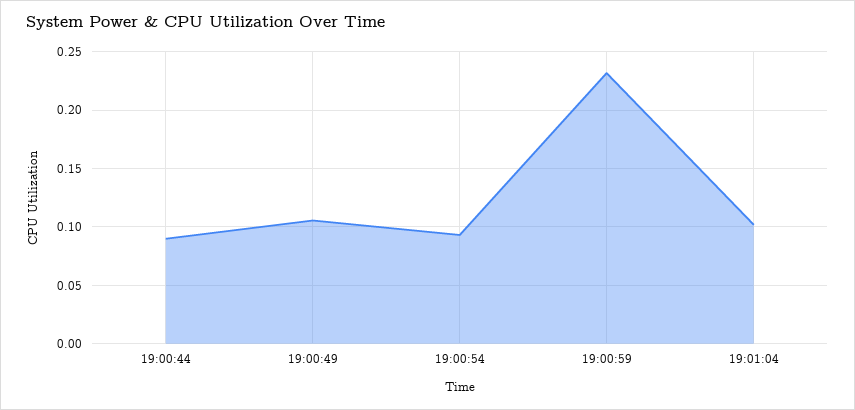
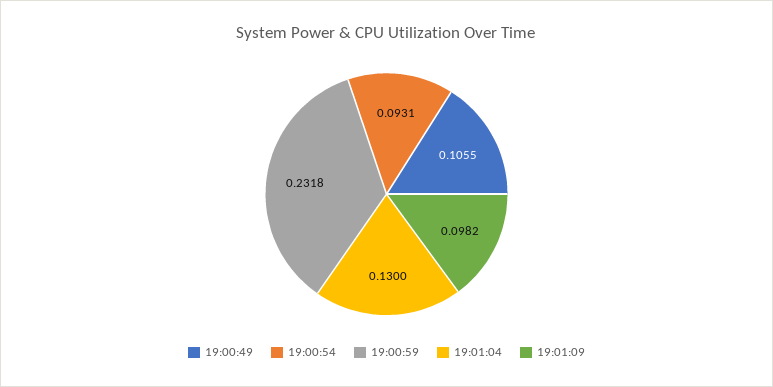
19:00:44: 0.09 -> none
19:01:04: 0.1 -> 0.13
19:01:09: none -> 0.0982

